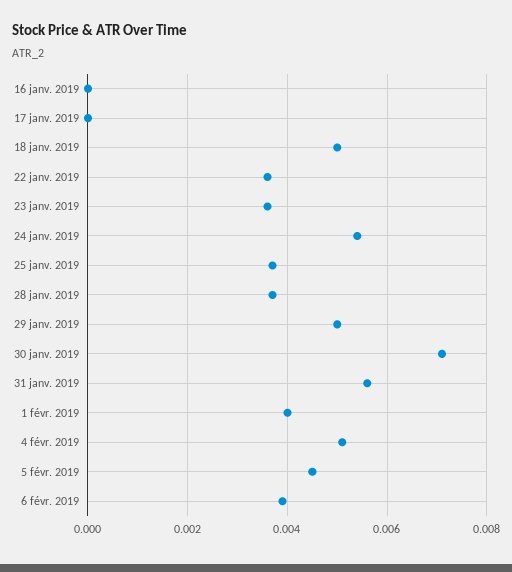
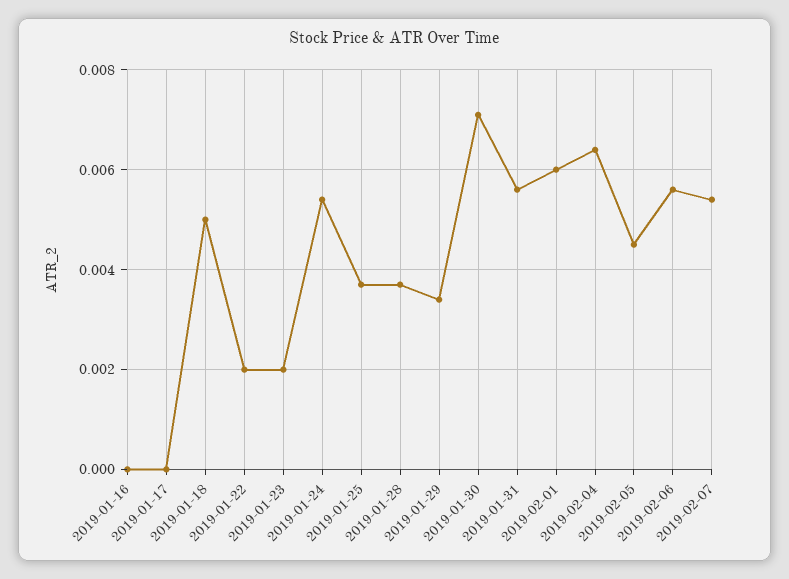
22 janv. 2019: 0.0035 -> 0.002
23 janv. 2019: 0.0035 -> 0.002
29 janv. 2019: 0.005 -> 0.0035
1 févr. 2019: 0.004 -> 0.006
4 févr. 2019: 0.005 -> 0.0065
6 févr. 2019: 0.004 -> 0.0055
2019-02-07: none -> 0.0055

